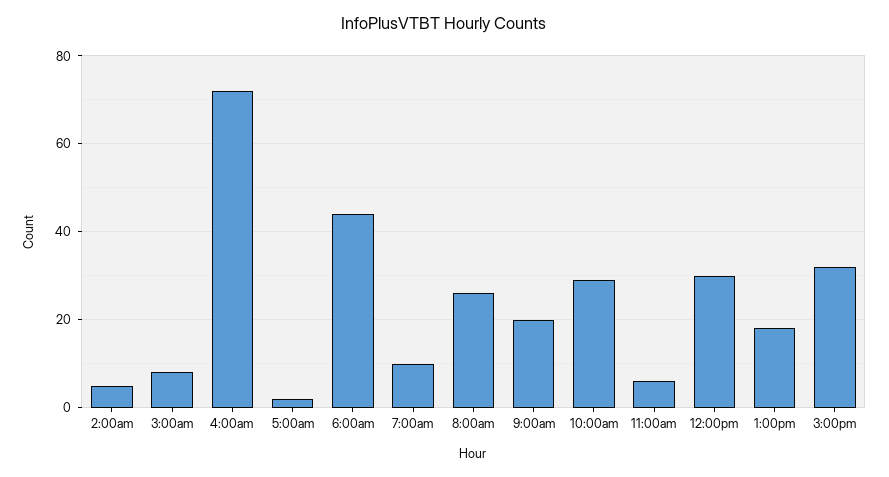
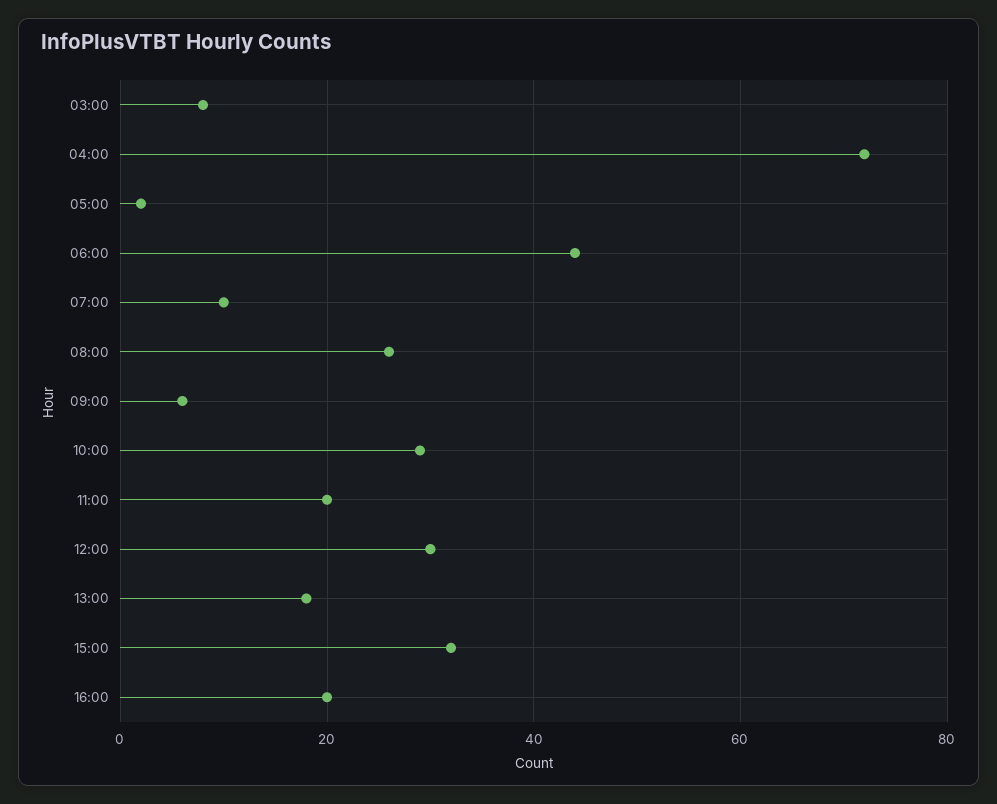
2:00am: 5 -> none
9:00am: 20 -> 5
11:00am: 5 -> 20
16:00: none -> 20

